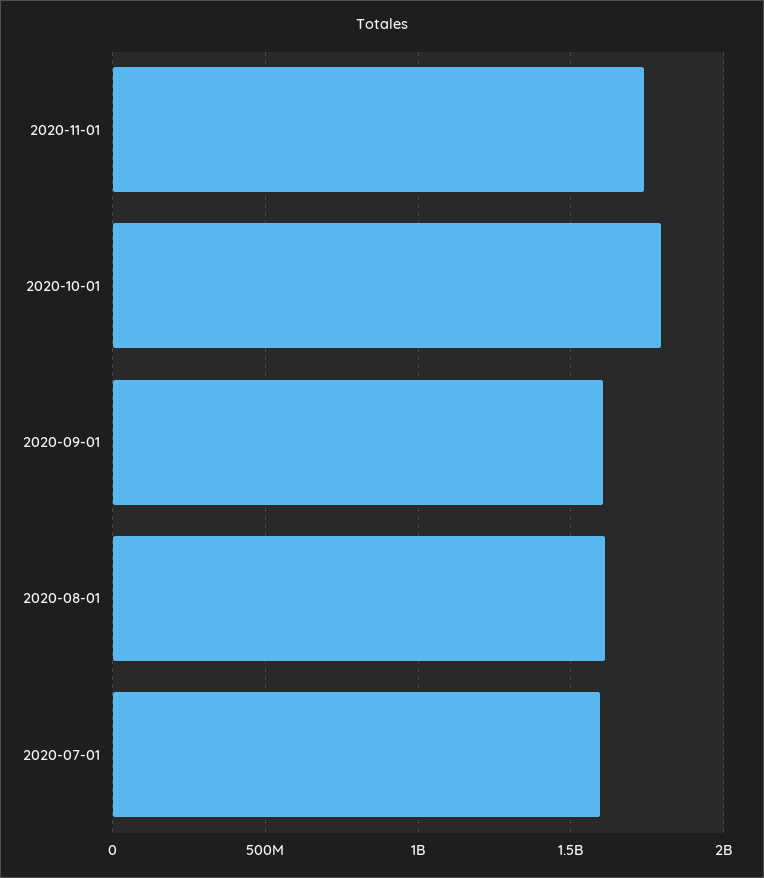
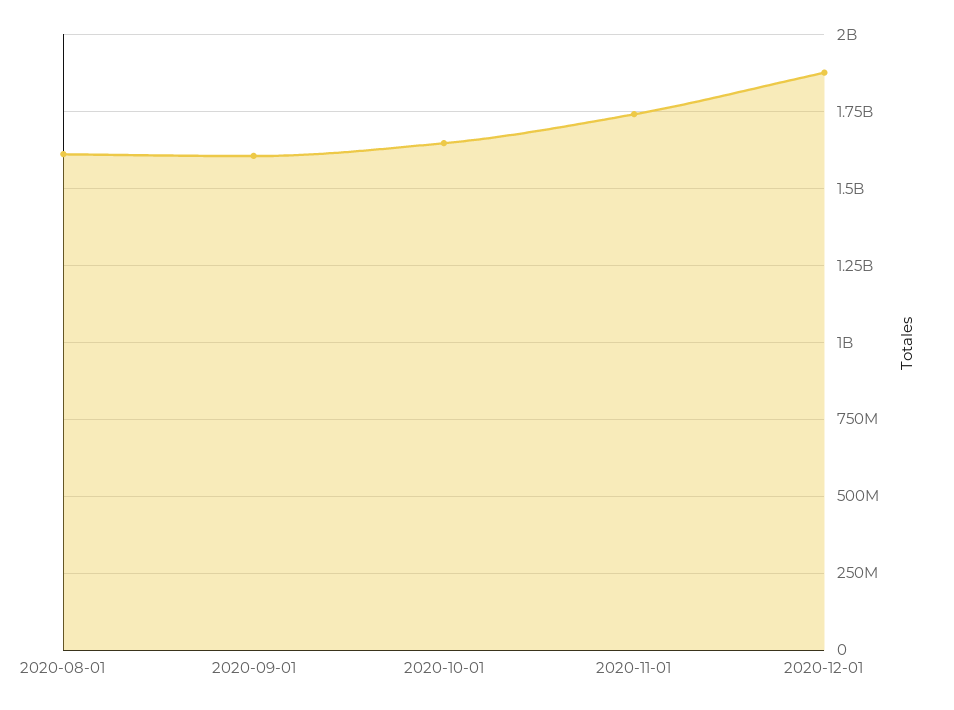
2020-10-01: 1800000000 -> 1650000000
2020-07-01: 1600000000 -> none
2020-12-01: none -> 1875000000

